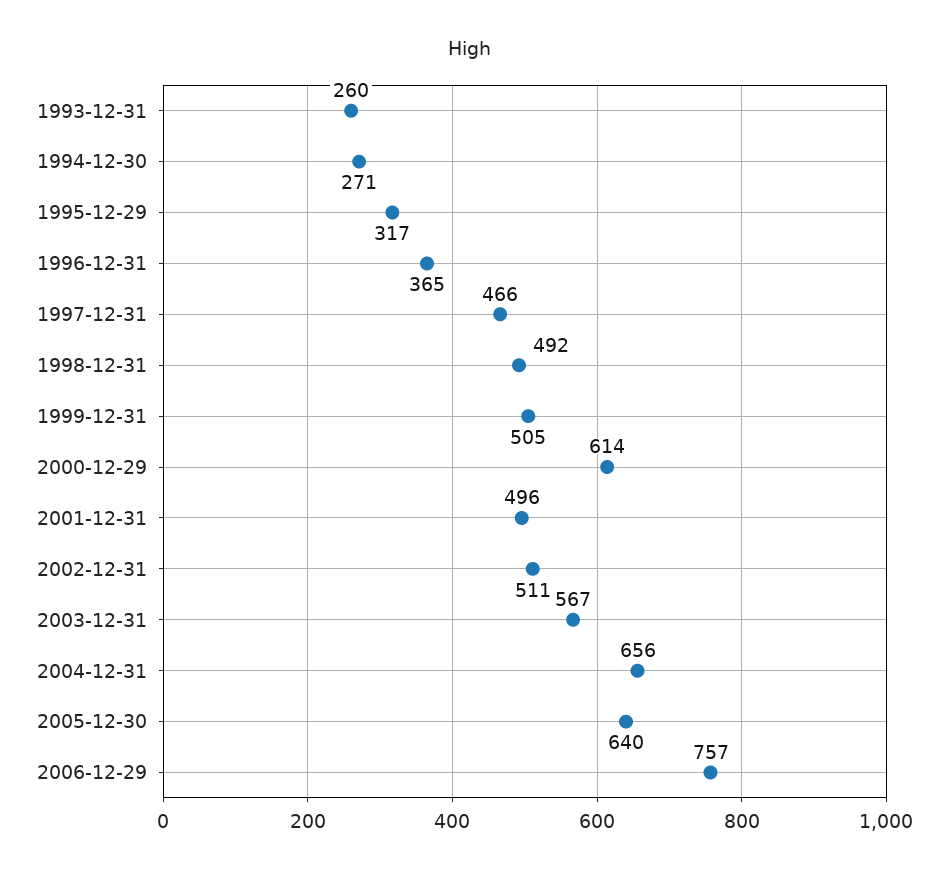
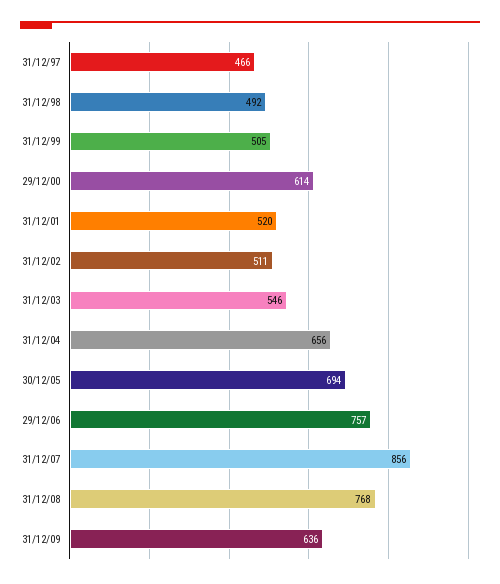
1993-12-31: 260 -> none
1994-12-30: 271 -> none
1995-12-29: 317 -> none
1996-12-31: 365 -> none
2001-12-31: 496 -> 520
2003-12-31: 567 -> 546
2005-12-30: 640 -> 694
31/12/07: none -> 856
31/12/08: none -> 768
31/12/09: none -> 636

